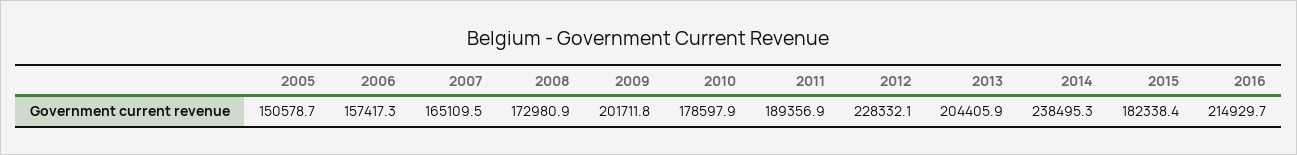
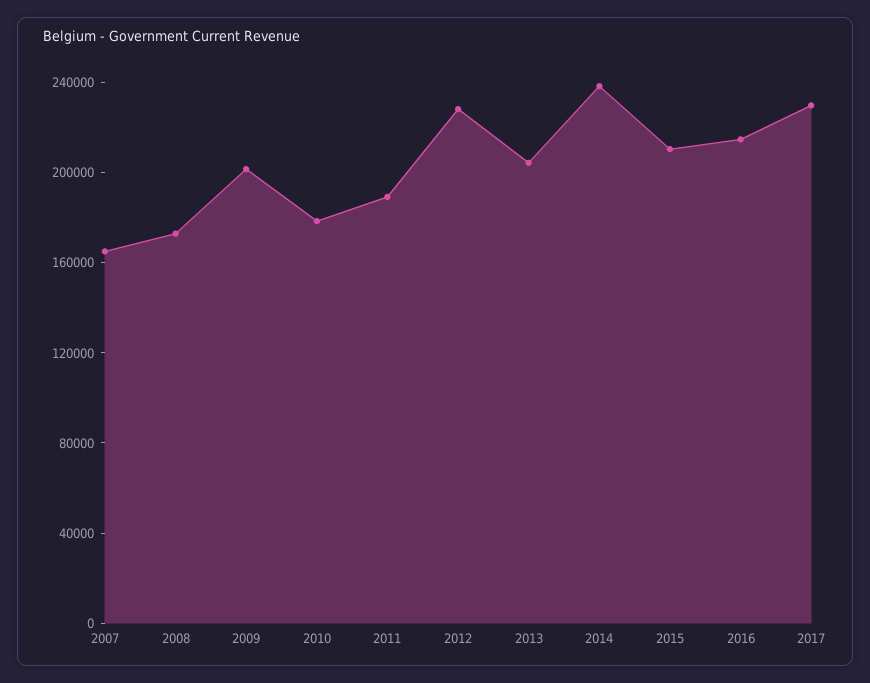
2005: 150578.7 -> none
2006: 157417.3 -> none
2015: 182338.4 -> 210000
2017: none -> 230000

